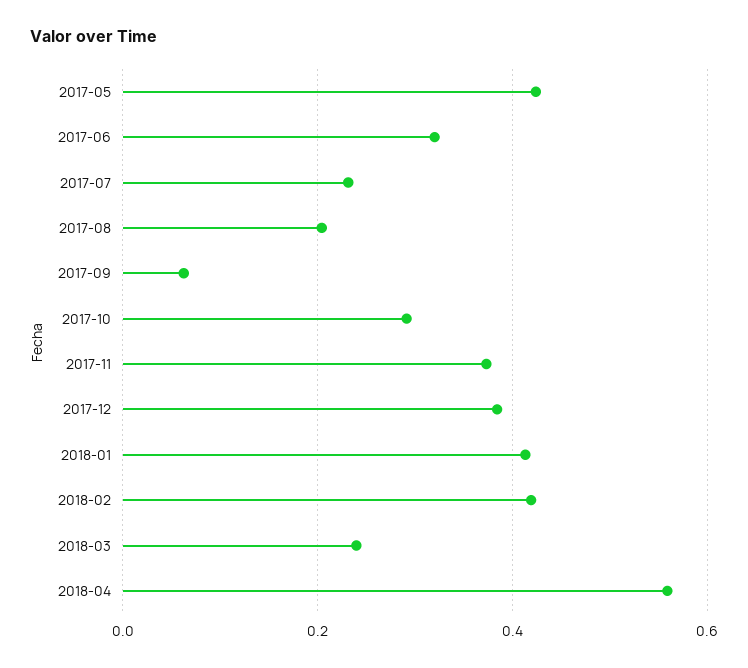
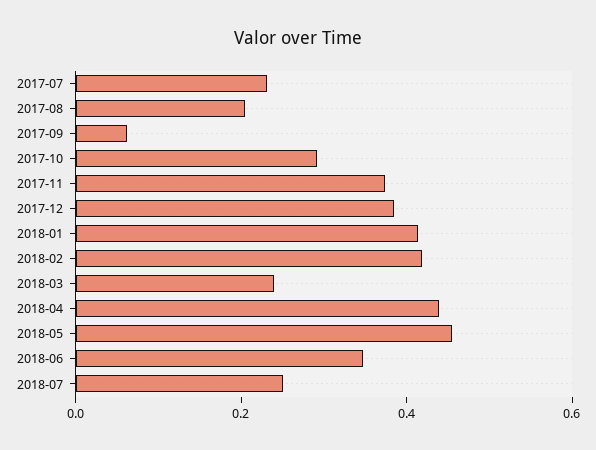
2017-05: 0.42 -> none
2017-06: 0.32 -> none
2018-04: 0.56 -> 0.45
2018-05: none -> 0.45
2018-06: none -> 0.35
2018-07: none -> 0.25

